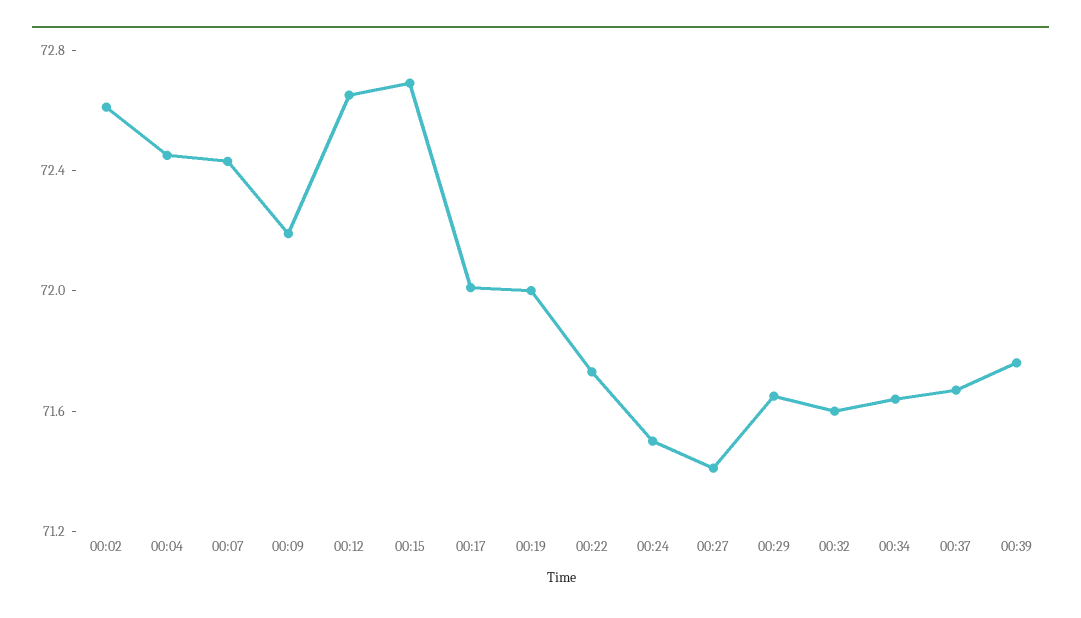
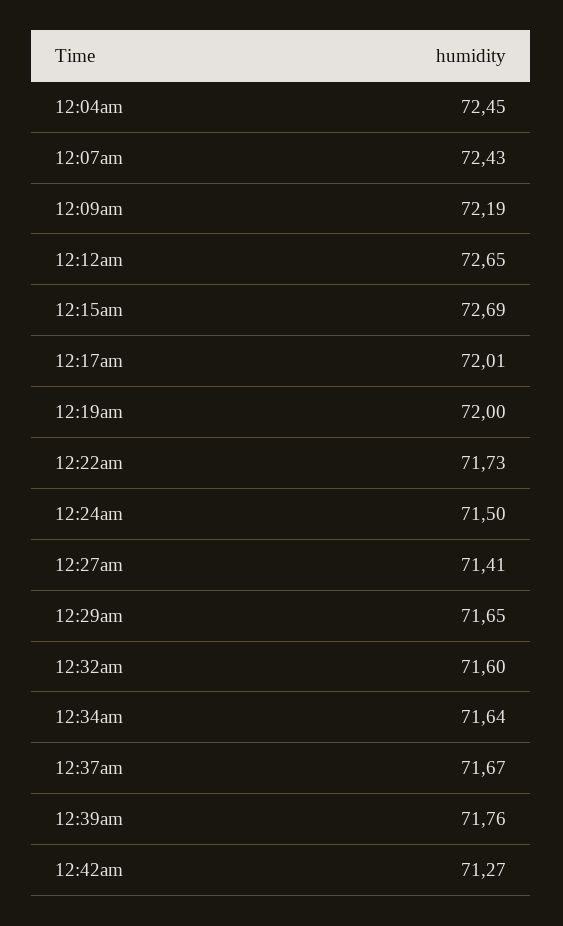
00:02: 72.6 -> none
12:42am: none -> 71.27

